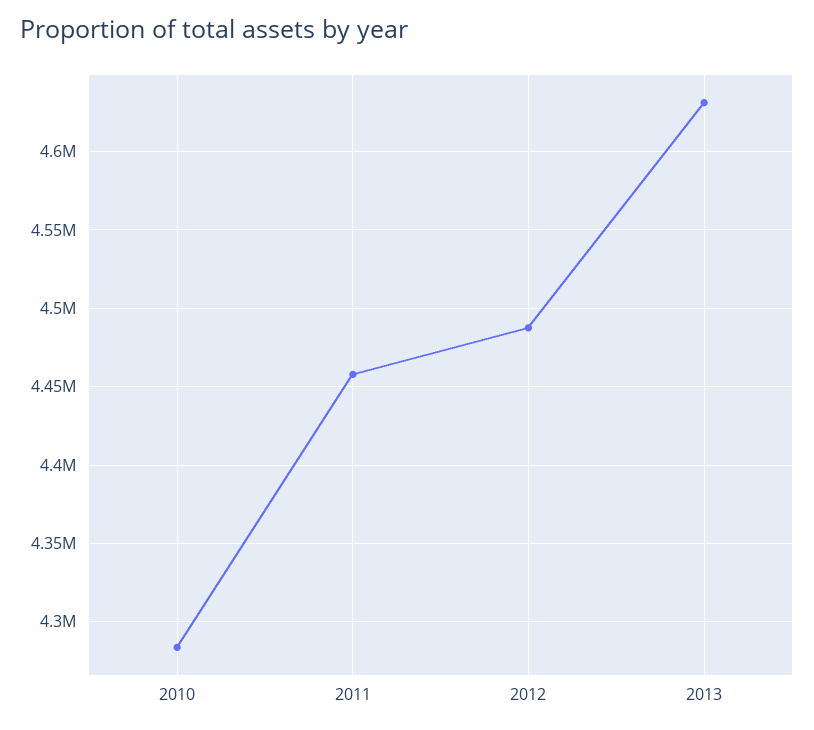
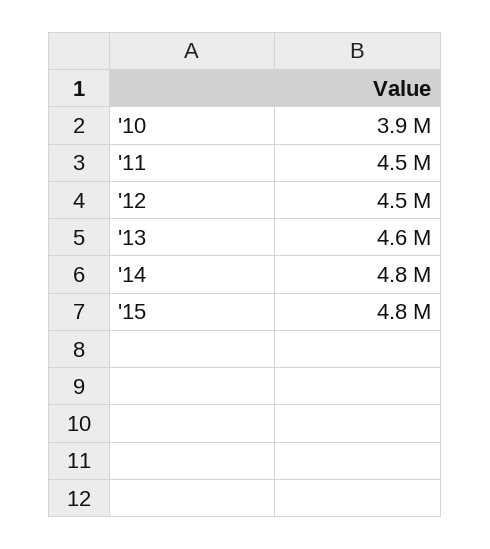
2010: 4285000 -> 3900000
'14: none -> 4800000
'15: none -> 4800000

